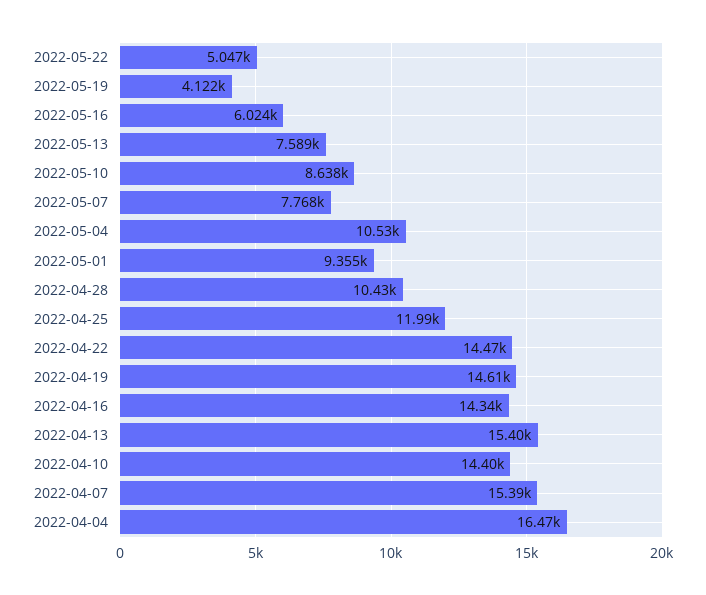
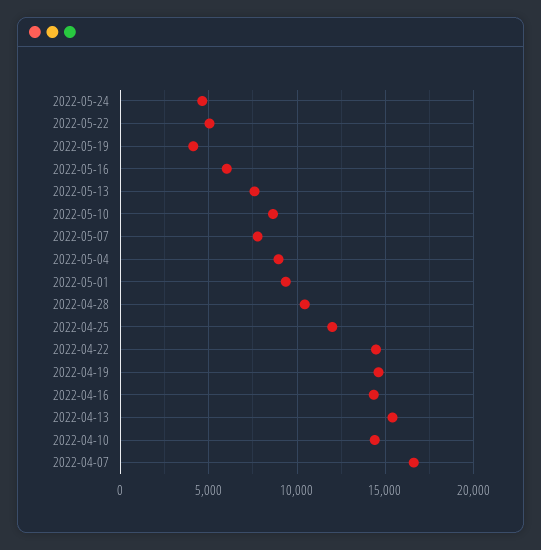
2022-05-04: 10530 -> 9000
2022-04-07: 15390 -> 16500
2022-04-04: 16470 -> none
2022-05-24: none -> 4500

